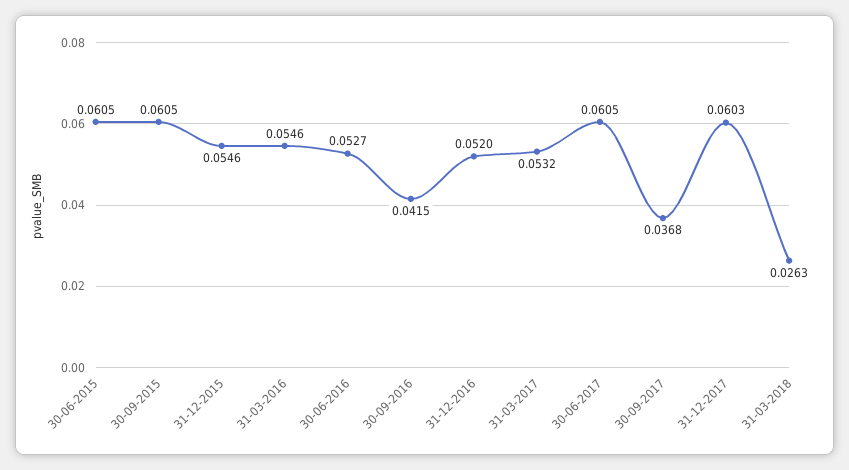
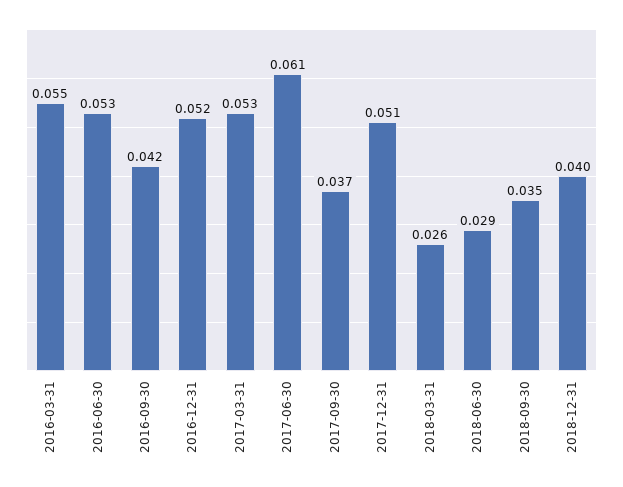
30-06-2015: 0.0605 -> none
30-09-2015: 0.0605 -> none
31-12-2015: 0.0546 -> none
31-12-2017: 0.0603 -> 0.051
2018-06-30: none -> 0.029
2018-09-30: none -> 0.035
2018-12-31: none -> 0.04

